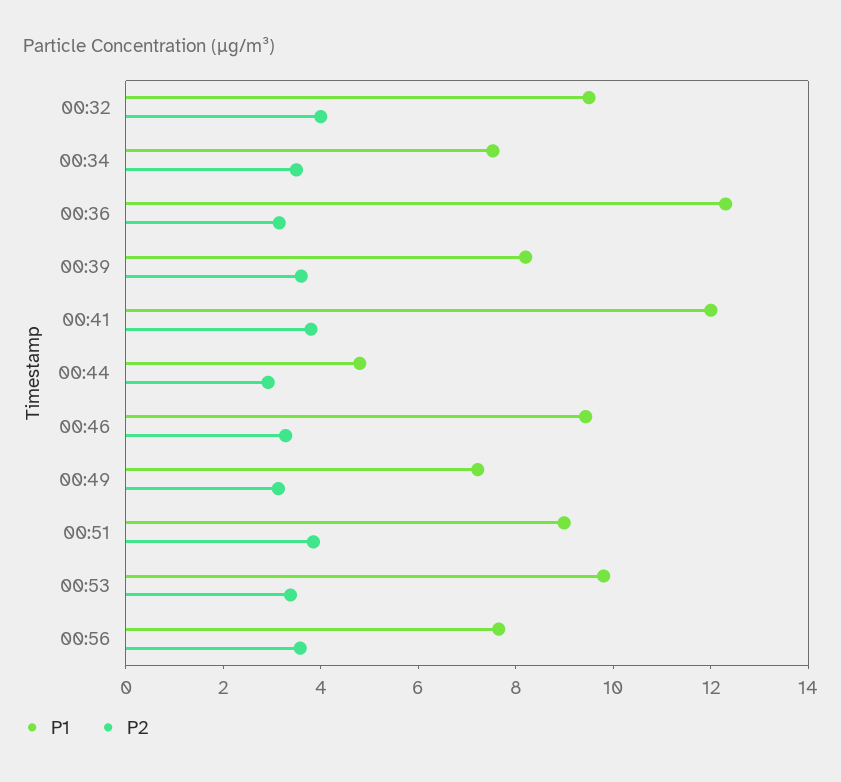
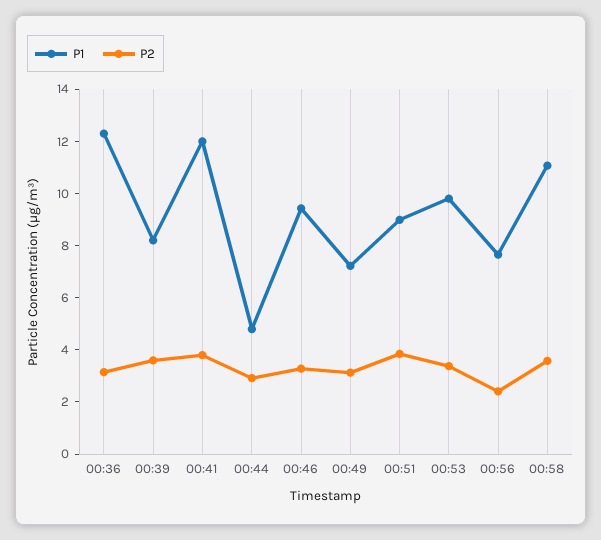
P1, 00:32: 9.5 -> none
P2, 00:32: 4 -> none
P1, 00:34: 7.5 -> none
P2, 00:34: 3.5 -> none
P2, 00:56: 3.5 -> 2.5
P1, 00:58: none -> 11
P2, 00:58: none -> 3.5

